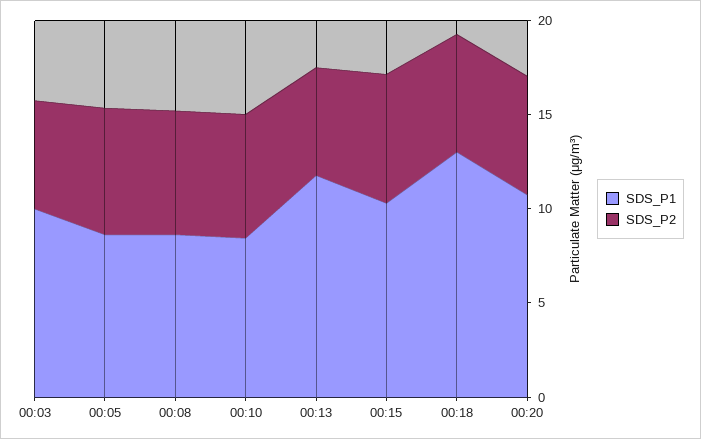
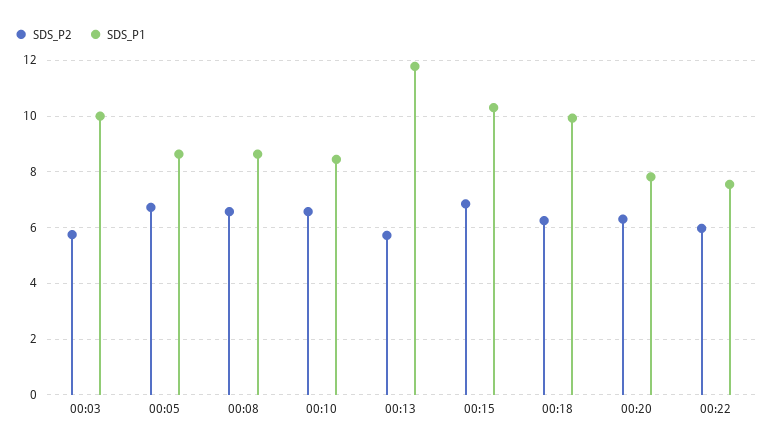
SDS_P1, 00:18: 13 -> 10
SDS_P1, 00:20: 11 -> 7.75
SDS_P2, 00:22: none -> 6
SDS_P1, 00:22: none -> 7.5

